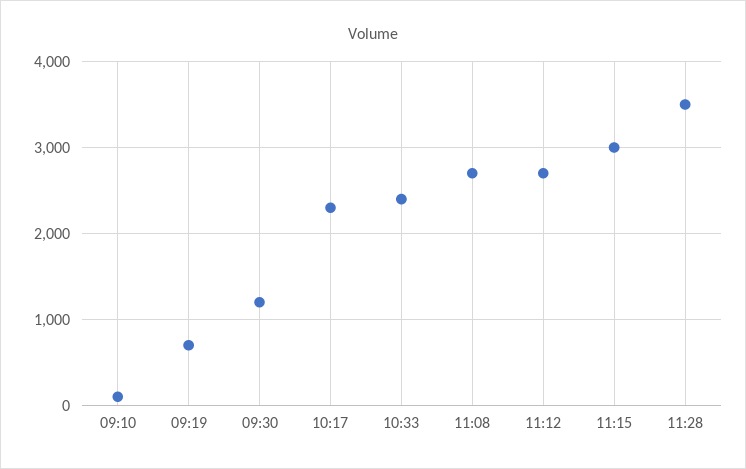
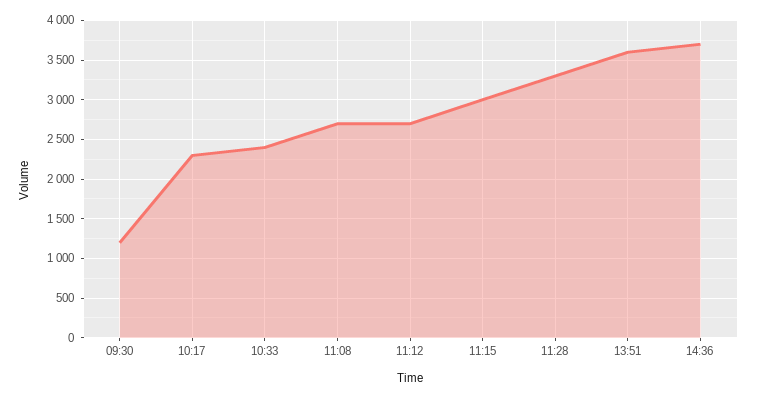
09:10: 100 -> none
09:19: 700 -> none
11:28: 3500 -> 3300
13:51: none -> 3600
14:36: none -> 3700

